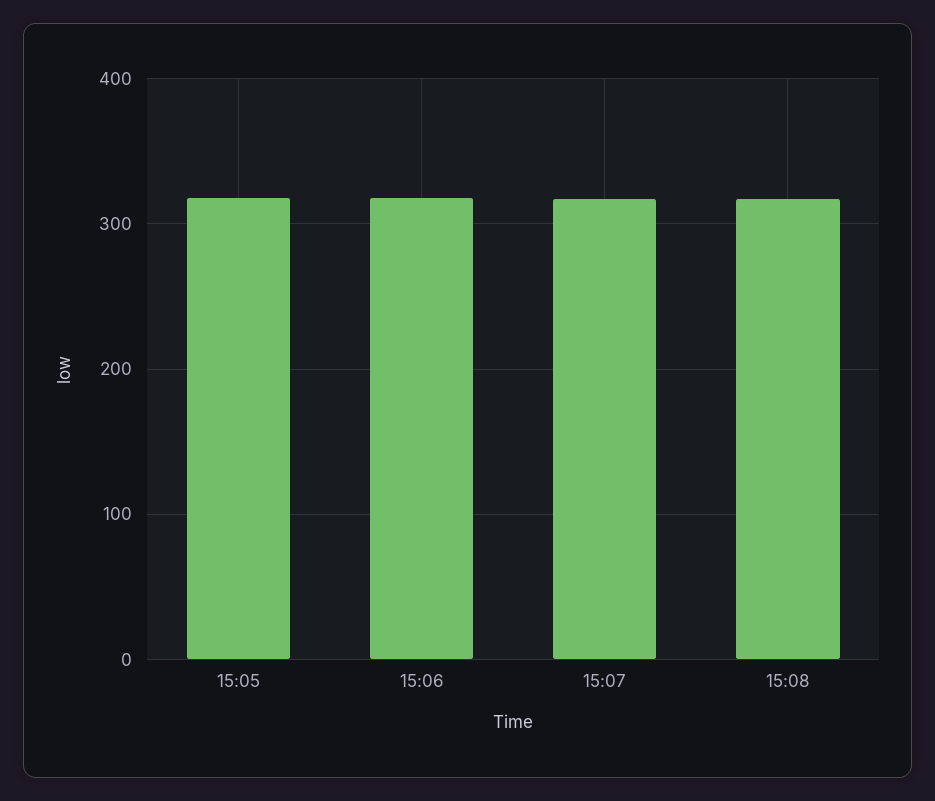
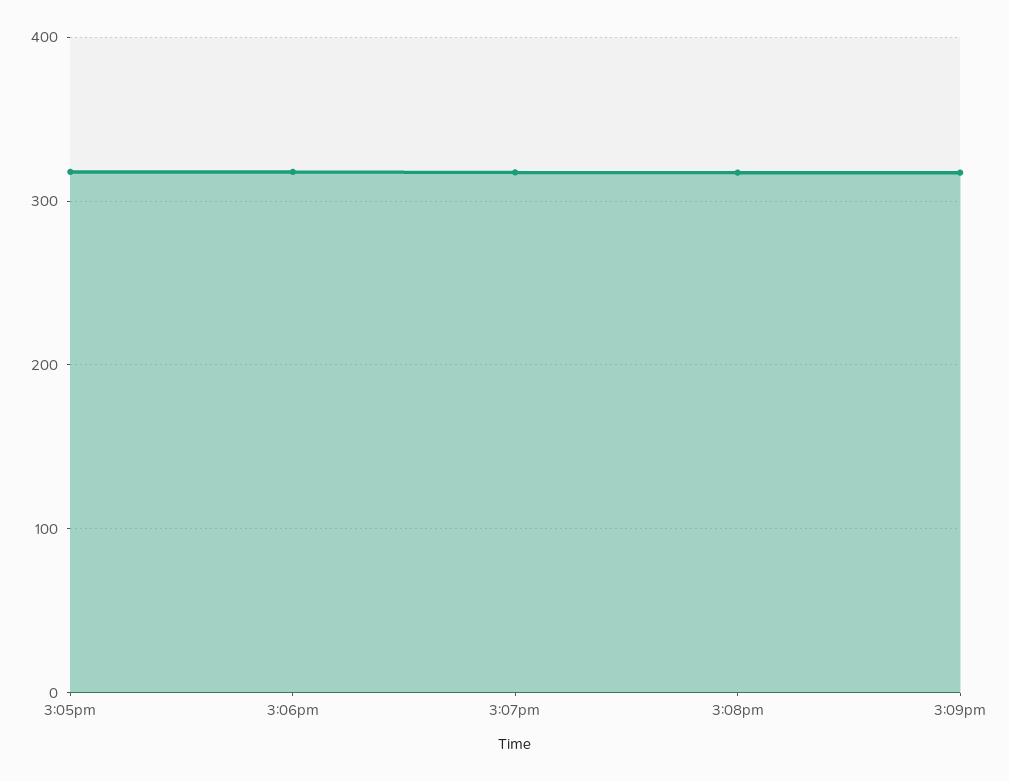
3:09pm: none -> 320

